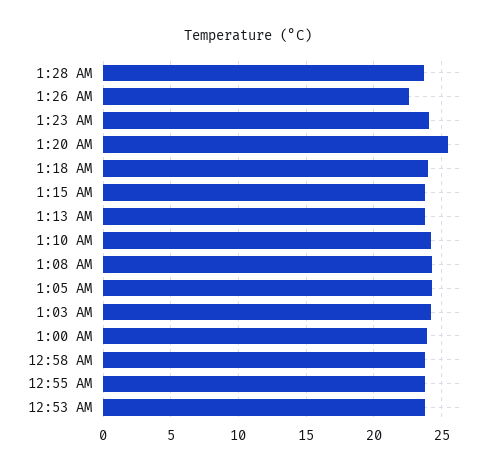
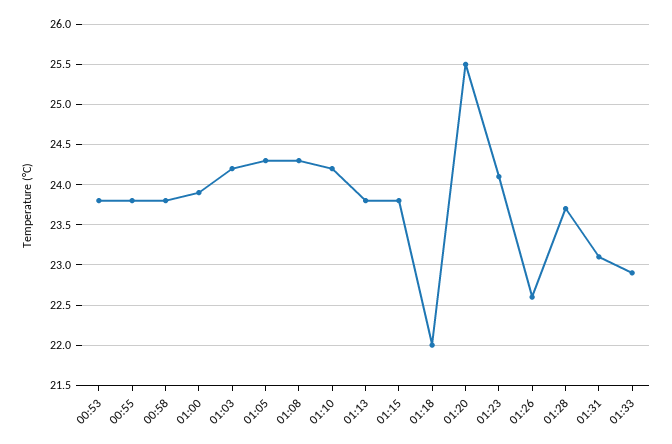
1:18 AM: 24 -> 22
01:31: none -> 23.1
01:33: none -> 22.9

